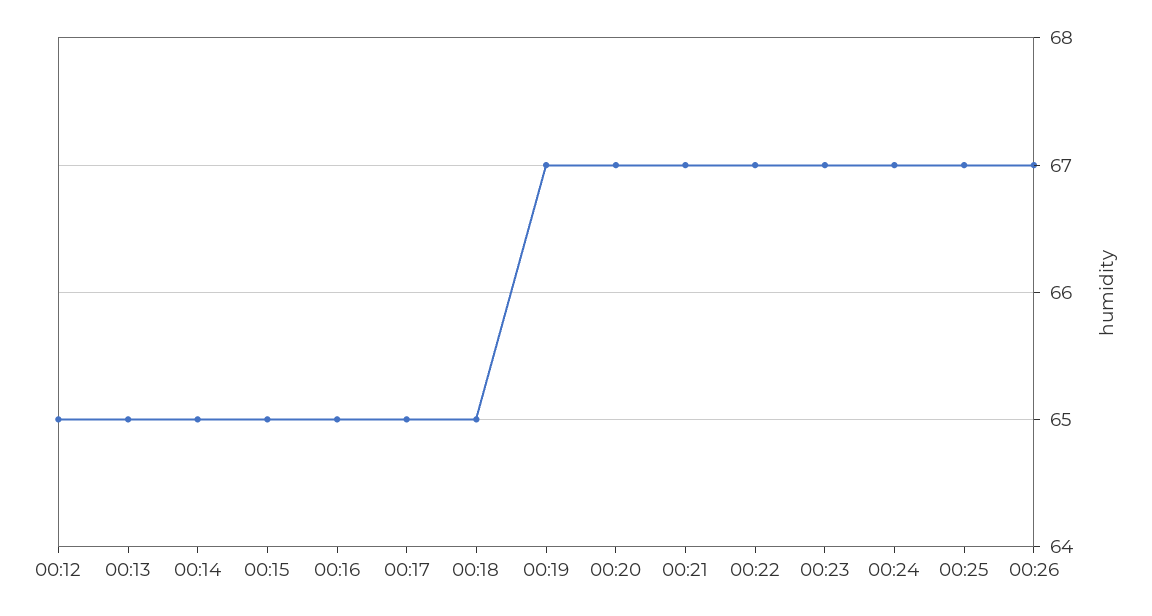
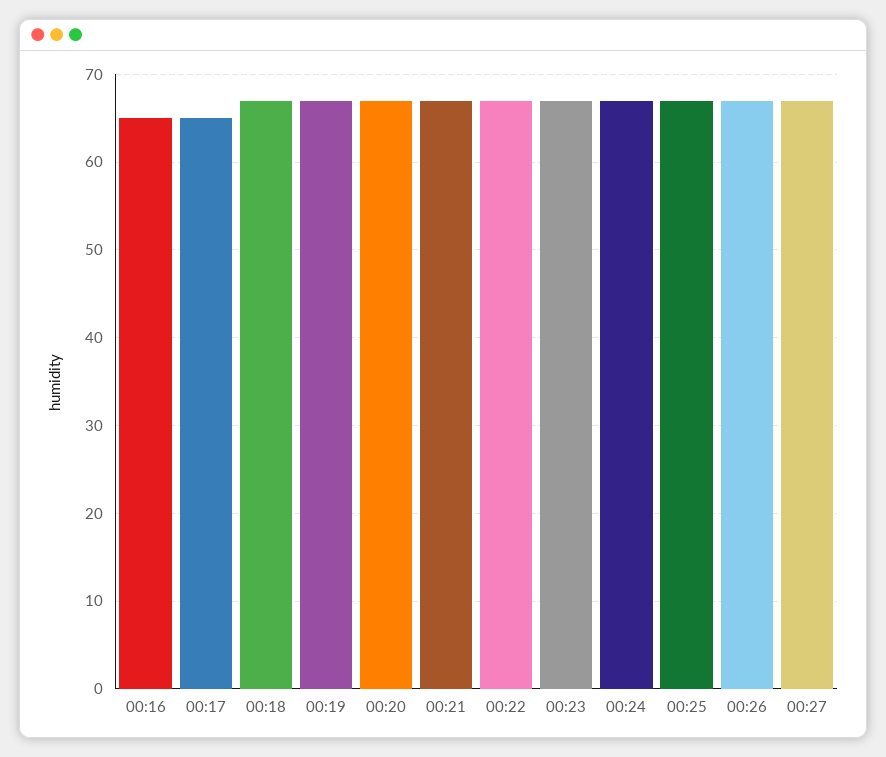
00:12: 65 -> none
00:13: 65 -> none
00:14: 65 -> none
00:15: 65 -> none
00:18: 65 -> 67
00:27: none -> 67

